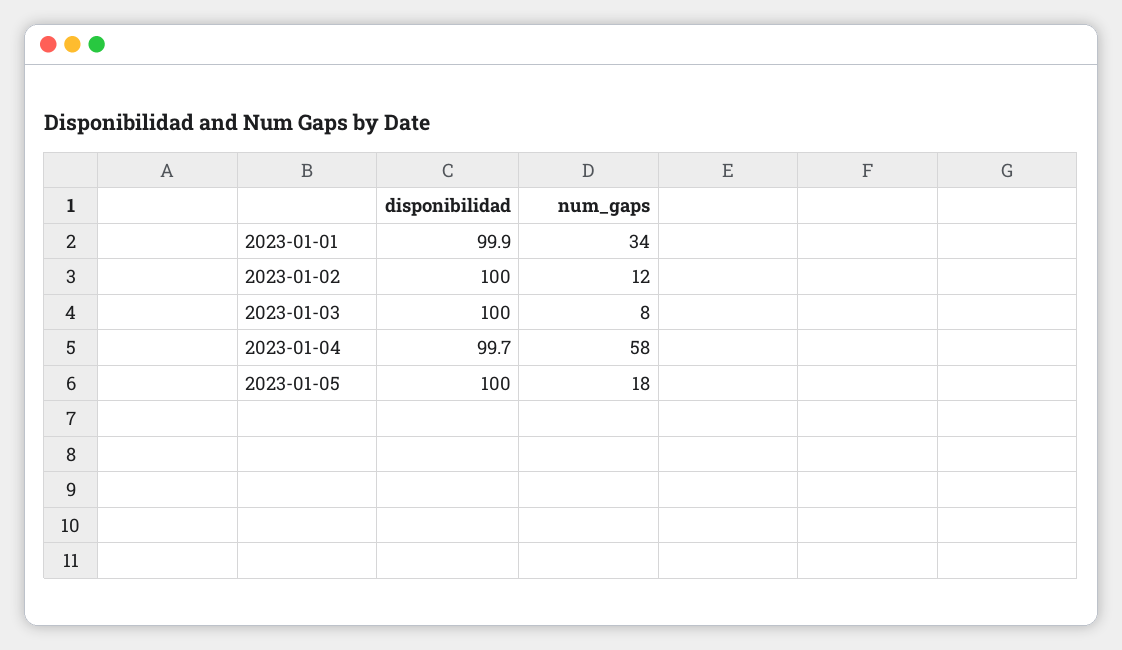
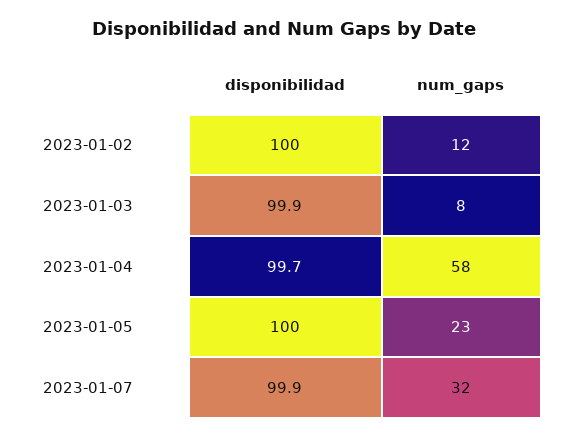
disponibilidad, 2023-01-01: 99.9 -> none
num_gaps, 2023-01-01: 34 -> none
disponibilidad, 2023-01-03: 100 -> 99.9
num_gaps, 2023-01-05: 18 -> 23
disponibilidad, 2023-01-07: none -> 99.9
num_gaps, 2023-01-07: none -> 32

